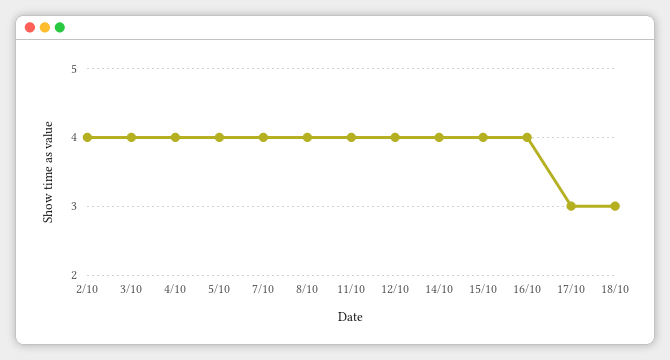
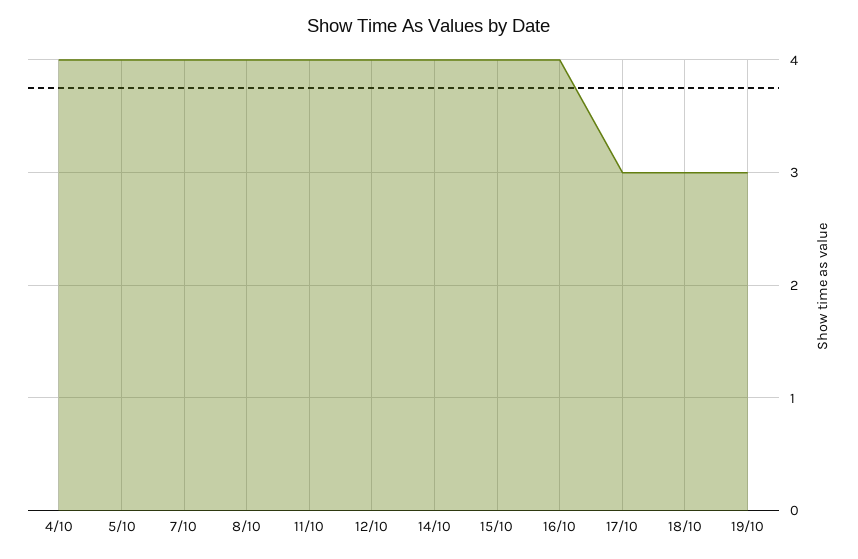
2/10: 4 -> none
3/10: 4 -> none
19/10: none -> 3

